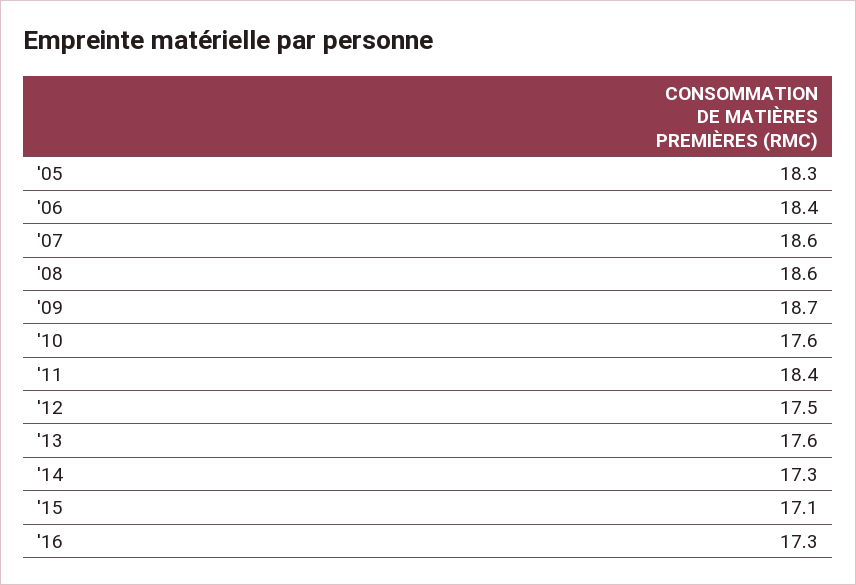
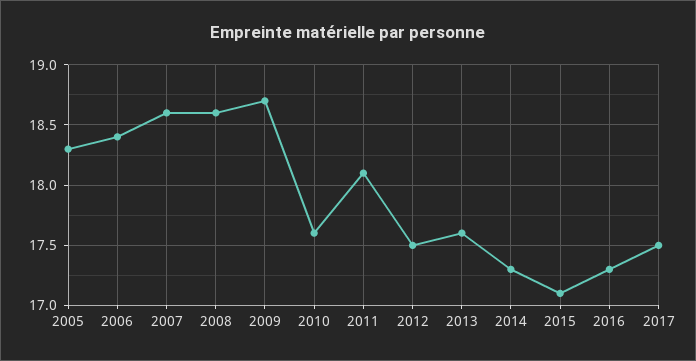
'11: 18.4 -> 18.1
2017: none -> 17.5

